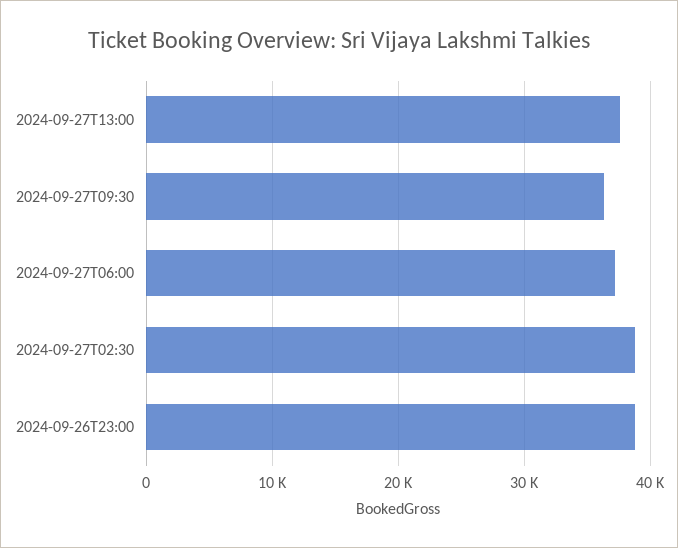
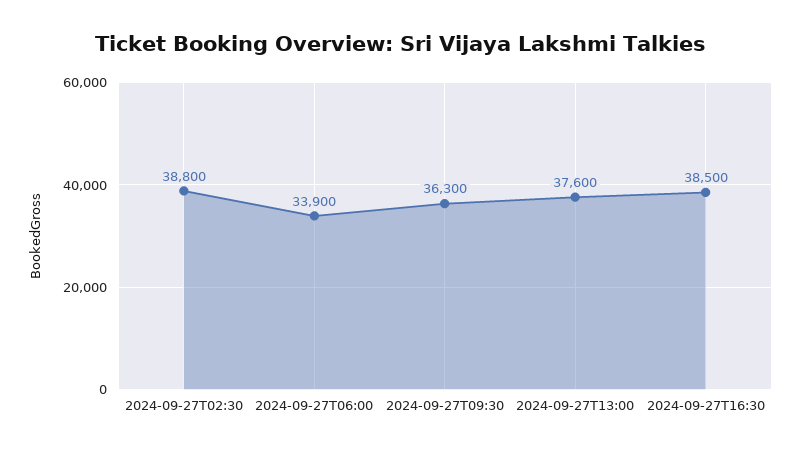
2024-09-27T06:00: 37000 -> 33900
2024-09-26T23:00: 39000 -> none
2024-09-27T16:30: none -> 38500

